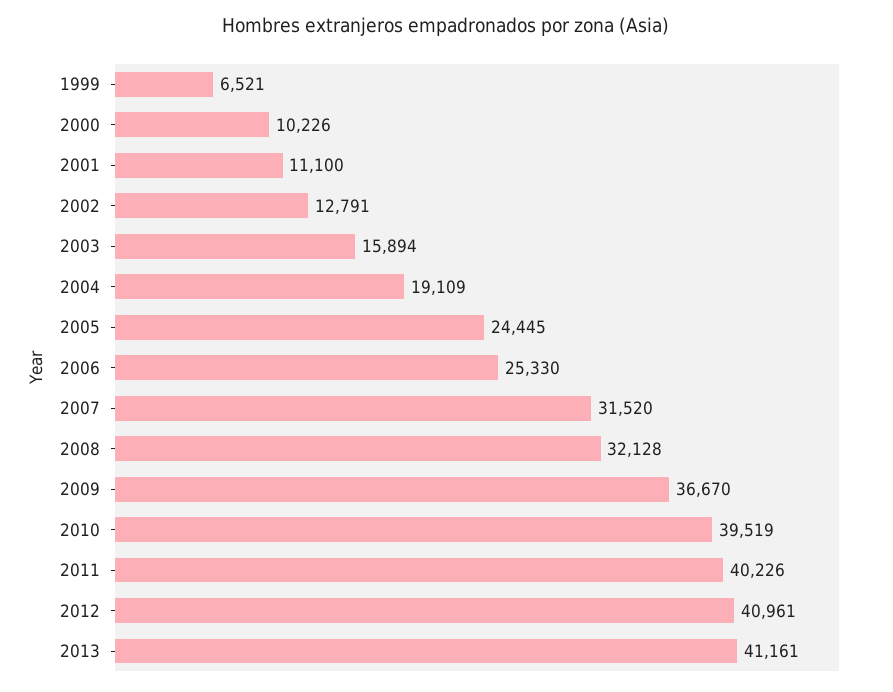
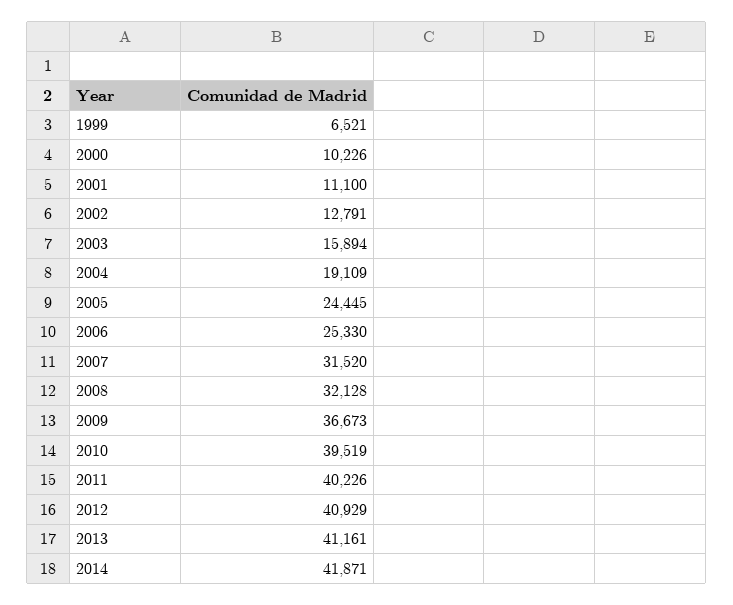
2009: 36670 -> 36673
2012: 40961 -> 40929
2014: none -> 41871

